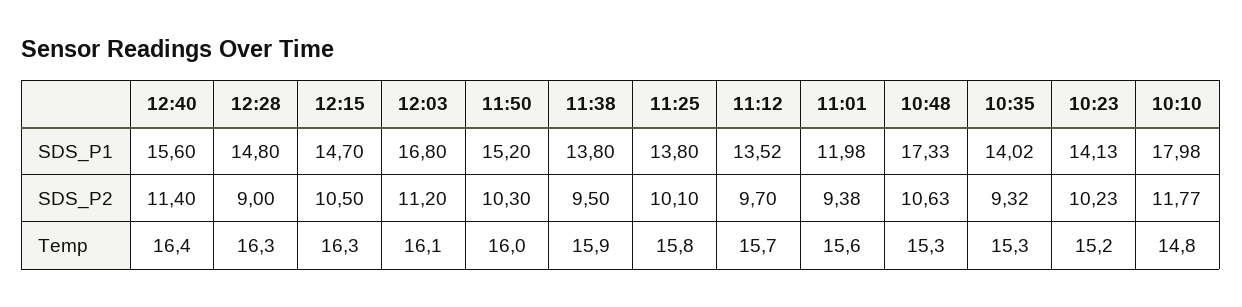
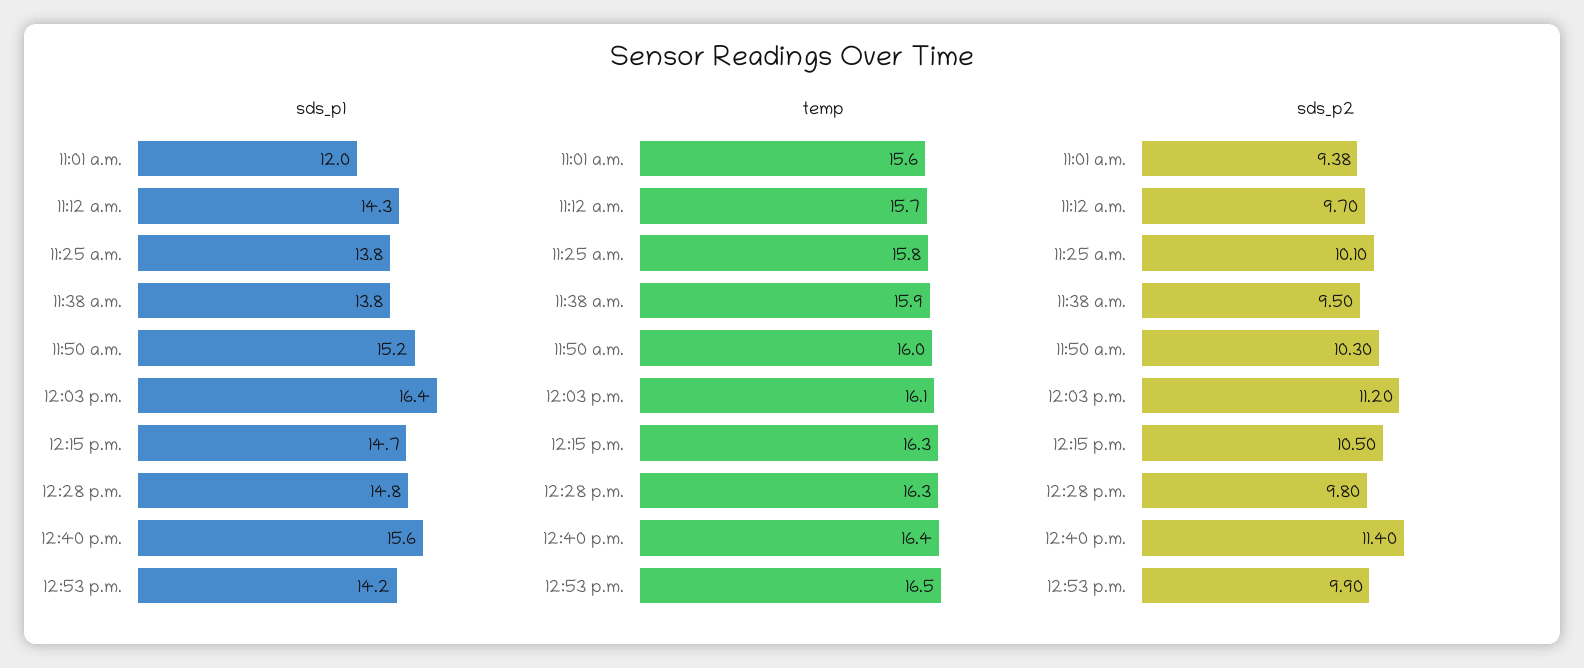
SDS_P1, 12:03: 16.8 -> 16.4
SDS_P1, 11:12: 13.52 -> 14.3
SDS_P1, 10:48: 17.33 -> none
SDS_P1, 10:35: 14.02 -> none
SDS_P1, 10:23: 14.13 -> none
SDS_P1, 10:10: 17.98 -> none
SDS_P2, 12:28: 9 -> 9.8
SDS_P2, 10:48: 10.63 -> none
SDS_P2, 10:35: 9.32 -> none
SDS_P2, 10:23: 10.23 -> none
SDS_P2, 10:10: 11.77 -> none
Temp, 10:48: 15.3 -> none
Temp, 10:35: 15.3 -> none
Temp, 10:23: 15.2 -> none
Temp, 10:10: 14.8 -> none
SDS_P1, 12:53 p.m.: none -> 14.2
Temp, 12:53 p.m.: none -> 16.5
SDS_P2, 12:53 p.m.: none -> 9.9

